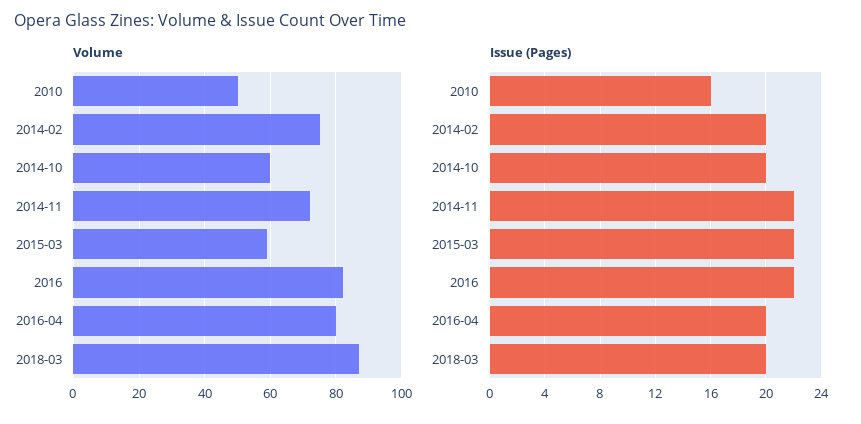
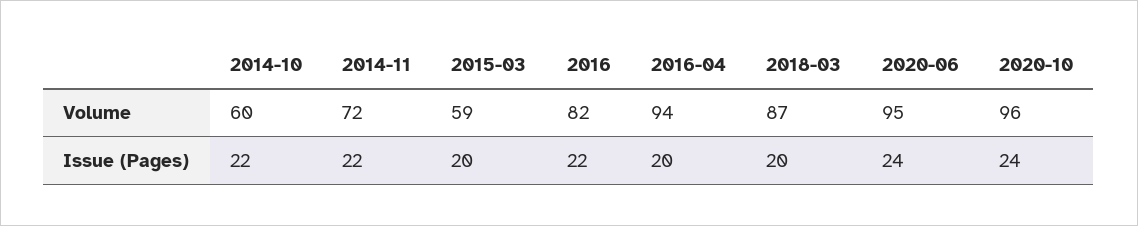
Volume, 2010: 50 -> none
Volume, 2014-02: 75 -> none
Volume, 2016-04: 80 -> 94
Issue (Pages), 2010: 16 -> none
Issue (Pages), 2014-02: 20 -> none
Issue (Pages), 2014-10: 20 -> 22
Issue (Pages), 2015-03: 22 -> 20
Volume, 2020-06: none -> 95
Volume, 2020-10: none -> 96
Issue (Pages), 2020-06: none -> 24
Issue (Pages), 2020-10: none -> 24

